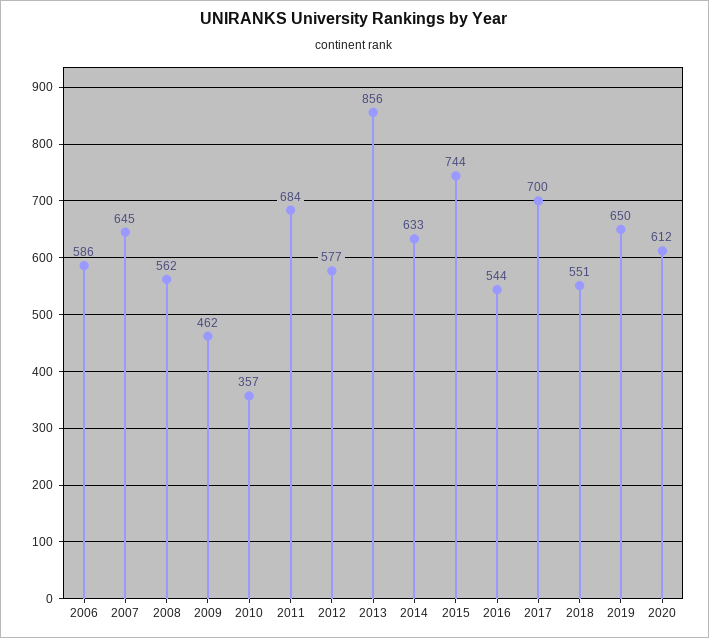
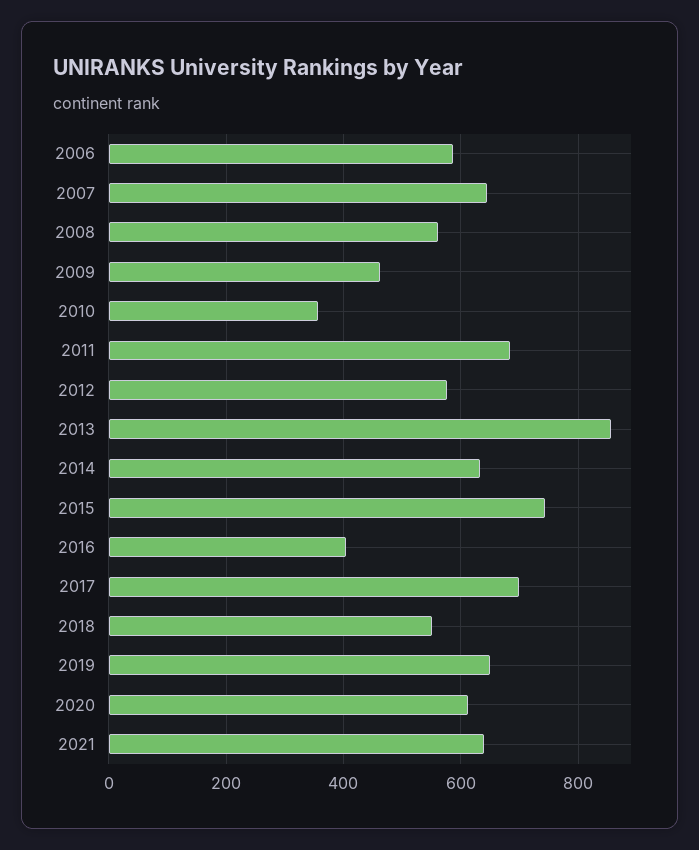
2016: 544 -> 400
2021: none -> 640

